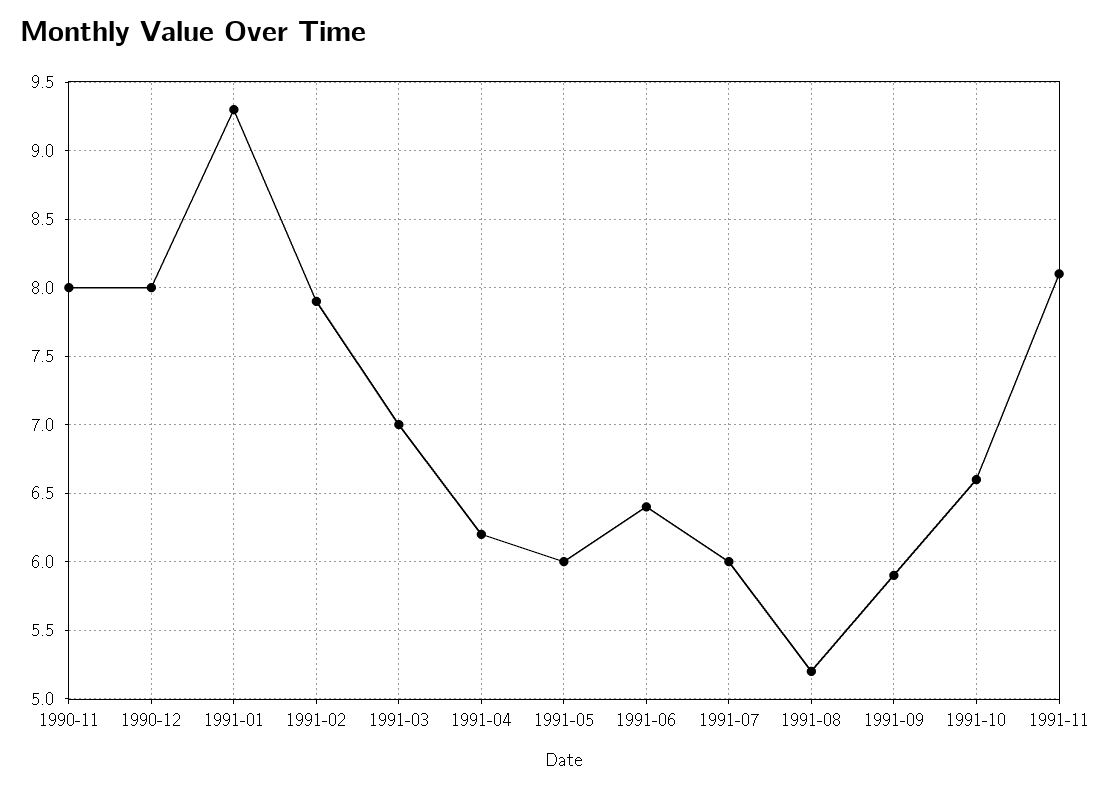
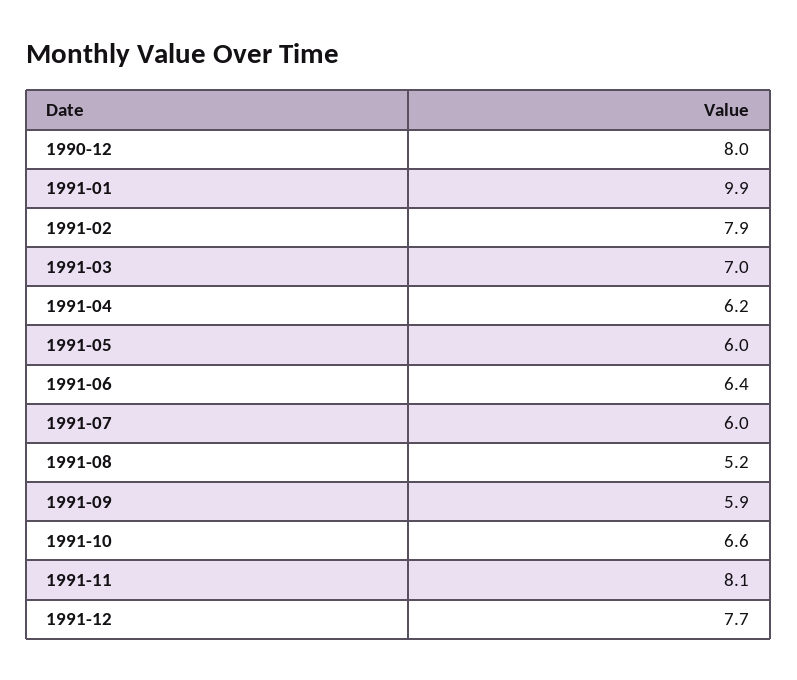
1990-11: 8 -> none
1991-01: 9.3 -> 9.9
1991-12: none -> 7.7

